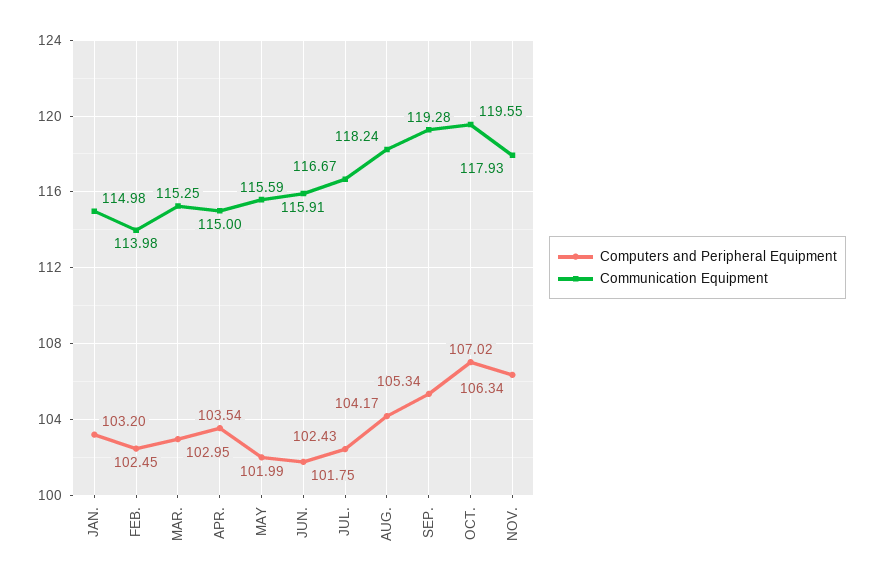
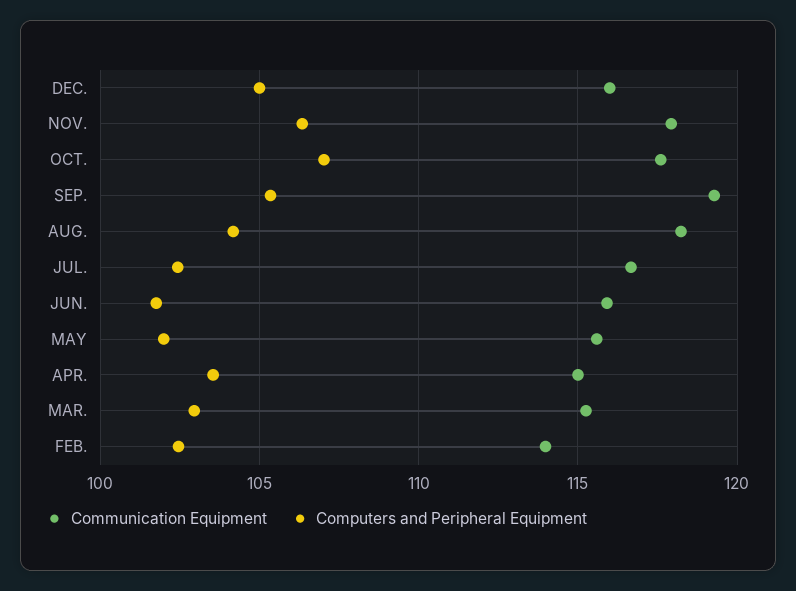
Computers and Peripheral Equipment, JAN.: 103.2 -> none
Communication Equipment, JAN.: 114.98 -> none
Communication Equipment, OCT.: 119.55 -> 117.5
Communication Equipment, DEC.: none -> 116
Computers and Peripheral Equipment, DEC.: none -> 105

